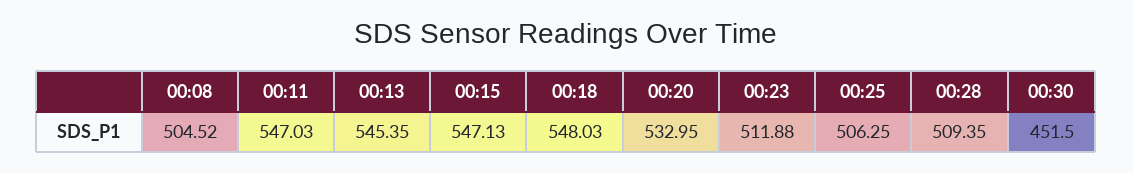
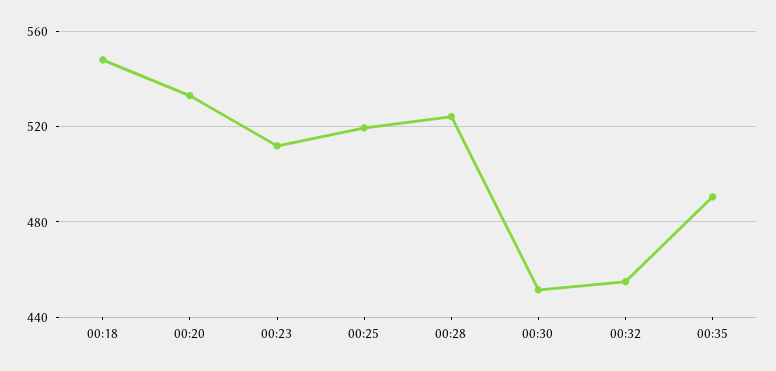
00:08: 504.52 -> none
00:11: 547.03 -> none
00:13: 545.35 -> none
00:15: 547.13 -> none
00:25: 506.25 -> 520
00:28: 509.35 -> 525
00:32: none -> 455
00:35: none -> 490

